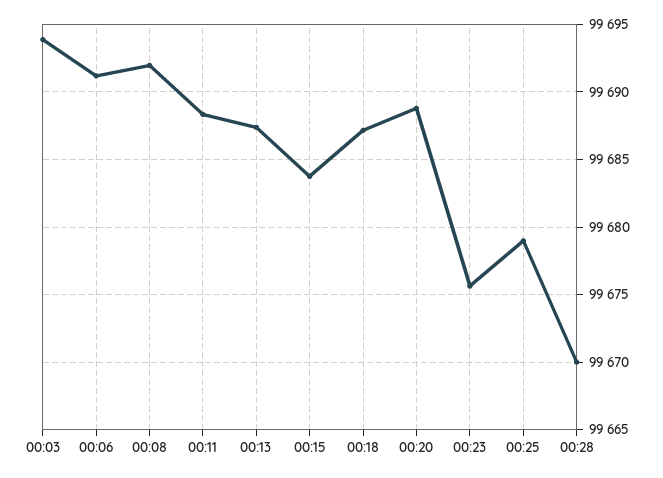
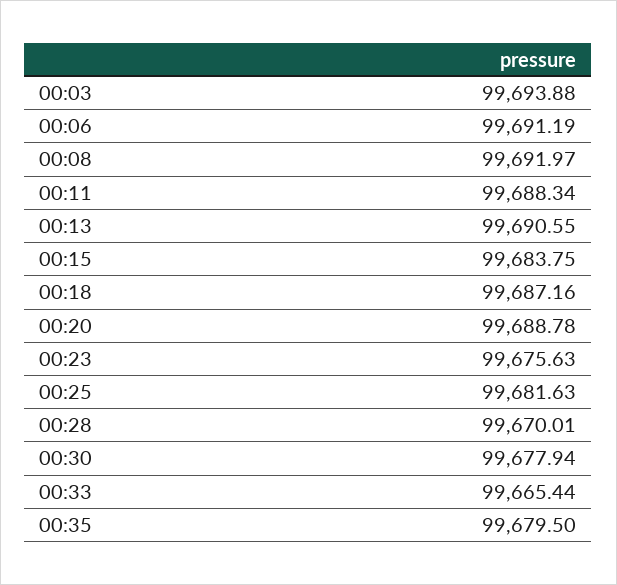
00:13: 99687.5 -> 99690.55
00:25: 99679 -> 99681.63
00:30: none -> 99677.94
00:33: none -> 99665.44
00:35: none -> 99679.5

